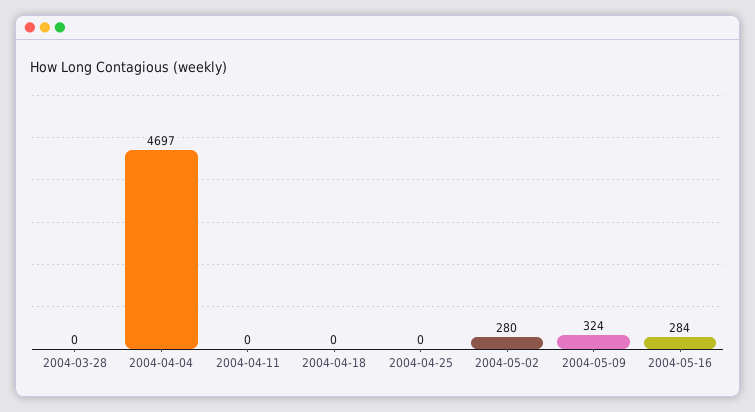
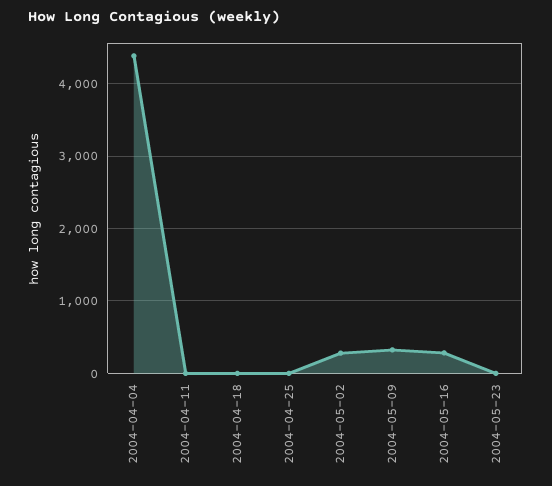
2004-03-28: 0 -> none
2004-04-04: 4697 -> 4400
2004-05-23: none -> 0

